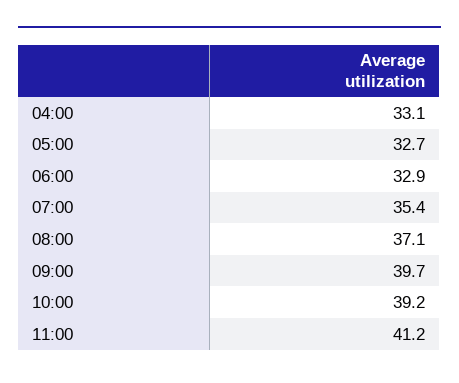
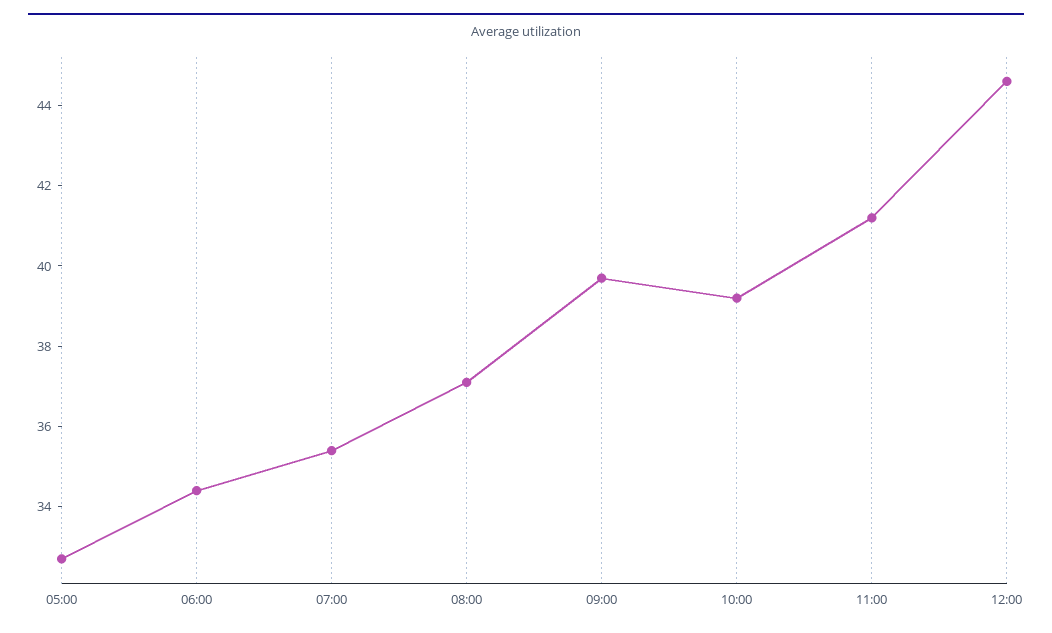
04:00: 33.1 -> none
06:00: 32.9 -> 34.5
12:00: none -> 44.5

